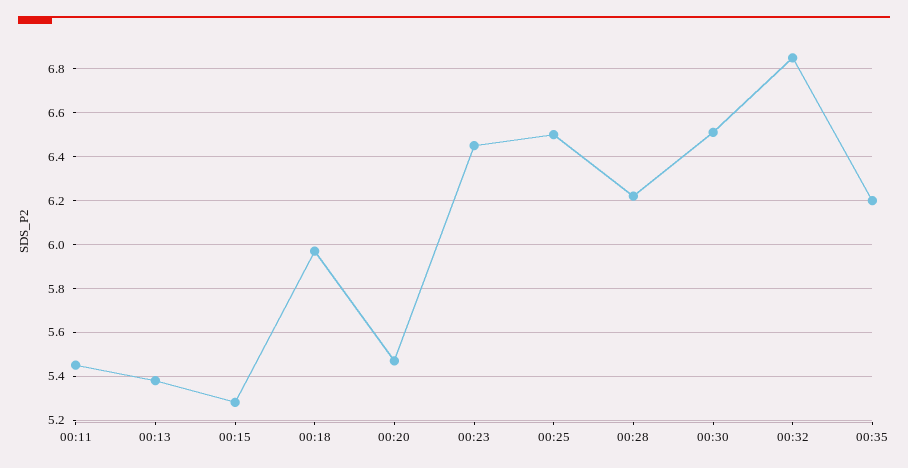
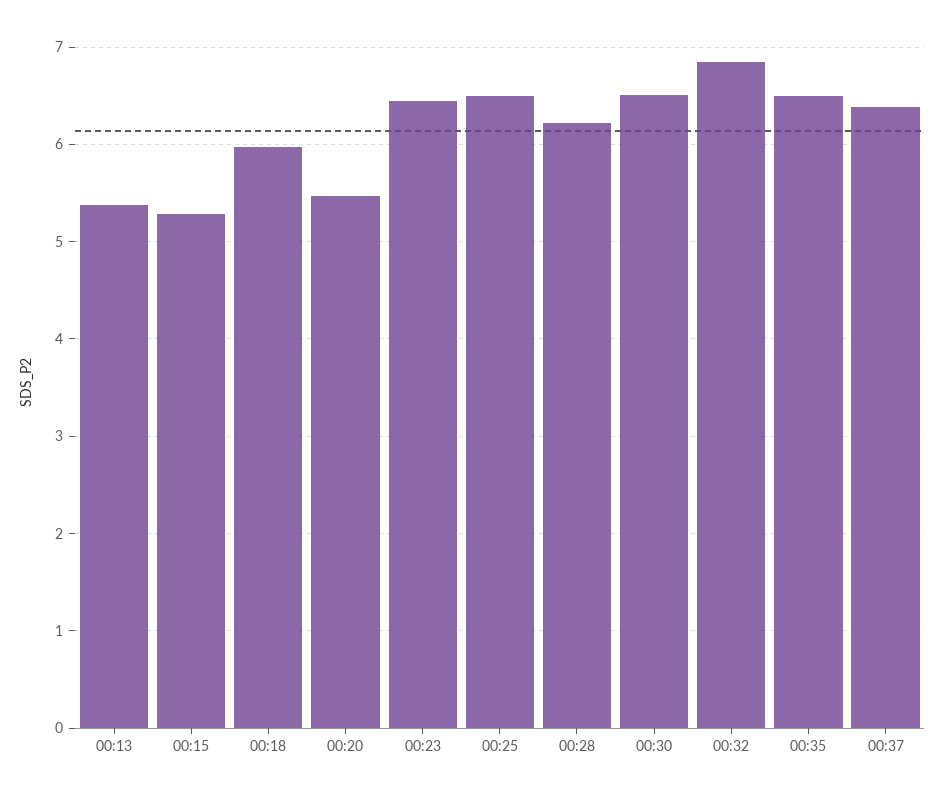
00:11: 5.45 -> none
00:35: 6.2 -> 6.5
00:37: none -> 6.4

